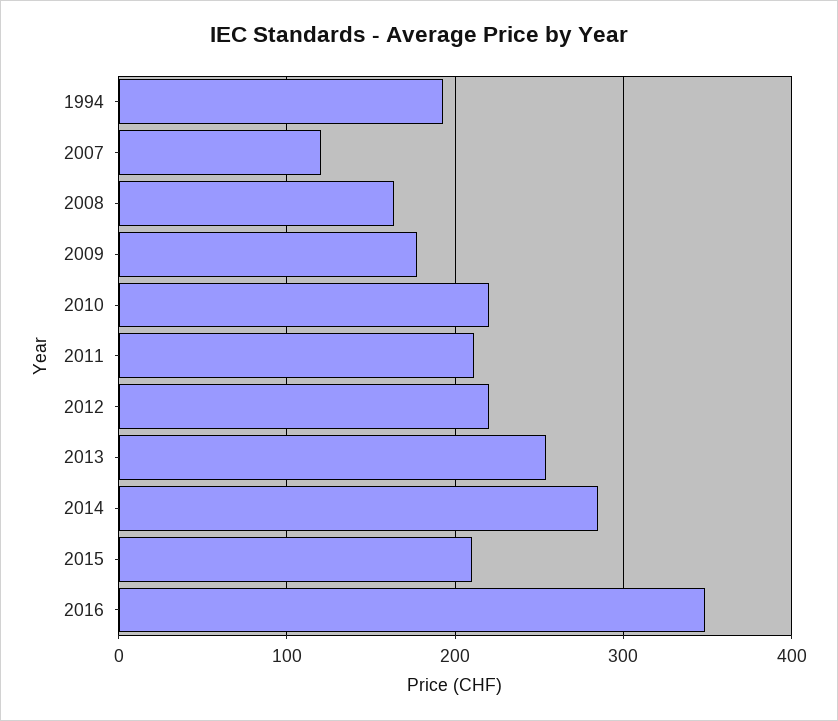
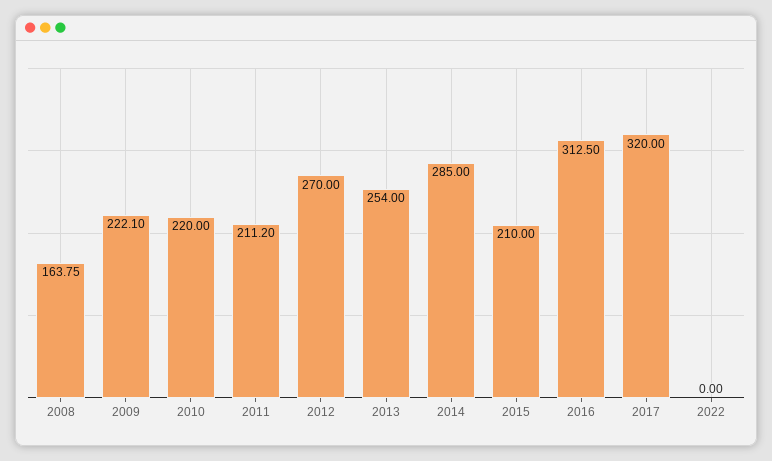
1994: 190 -> none
2007: 120 -> none
2009: 180 -> 222.1
2012: 220 -> 270
2016: 350 -> 312.5
2017: none -> 320
2022: none -> 0

